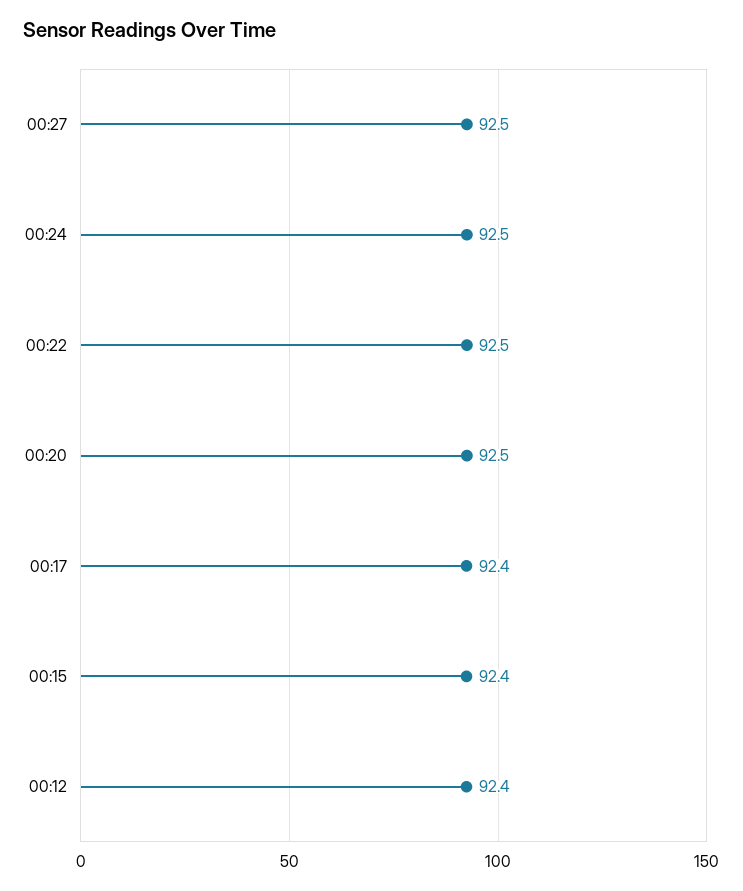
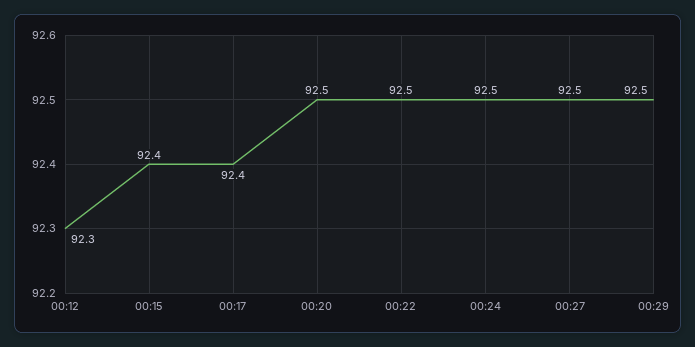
00:12: 92.4 -> 92.3
00:29: none -> 92.5

